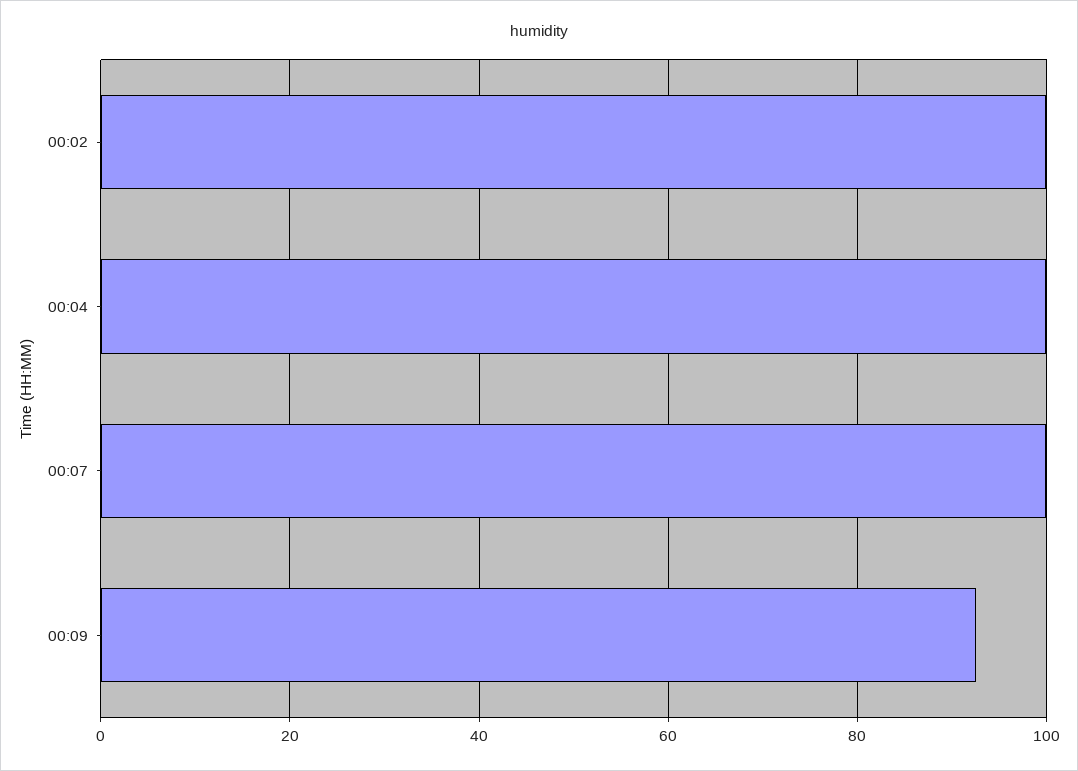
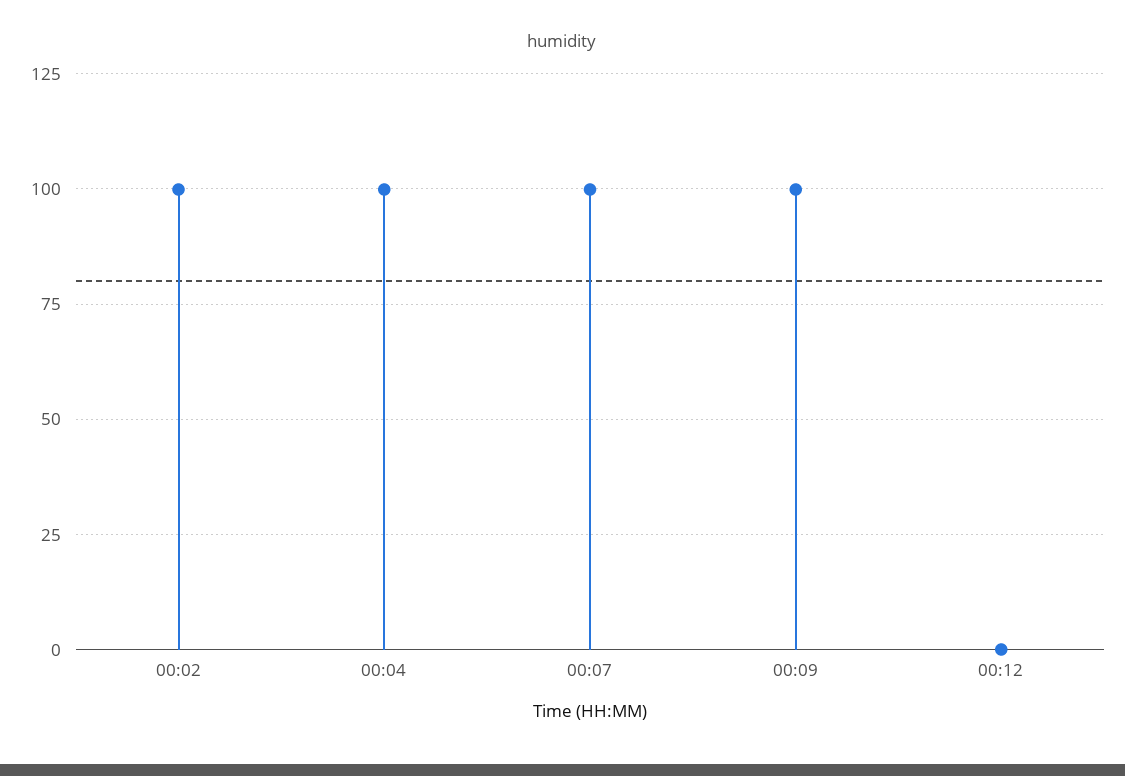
00:09: 92 -> 100
00:12: none -> 0

